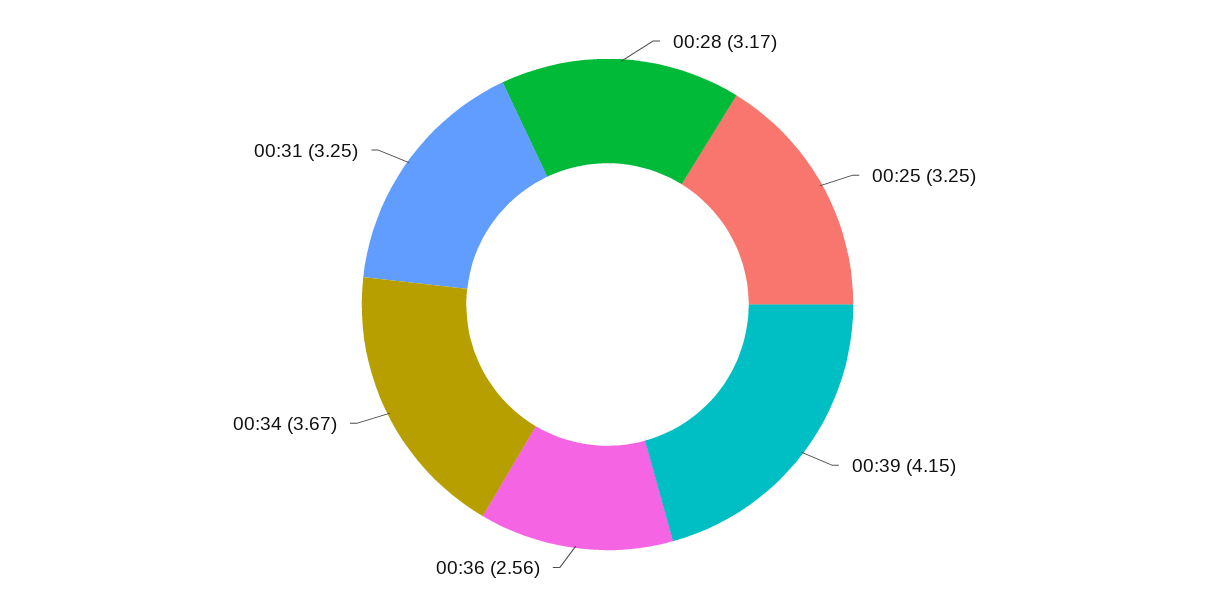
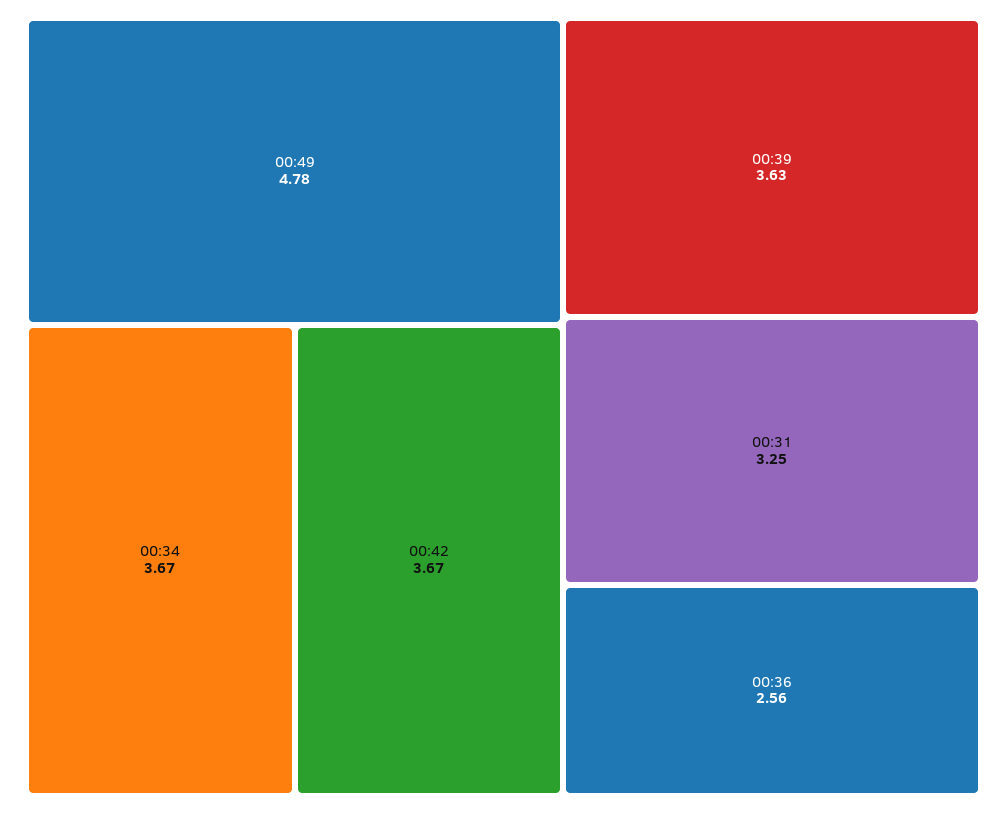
00:28: 3.17 -> none
00:25: 3.25 -> none
00:39: 4.15 -> 3.63
00:49: none -> 4.78
00:42: none -> 3.67

